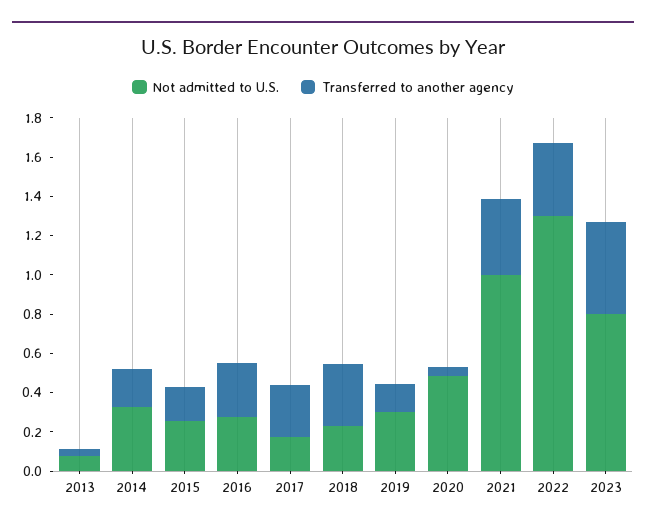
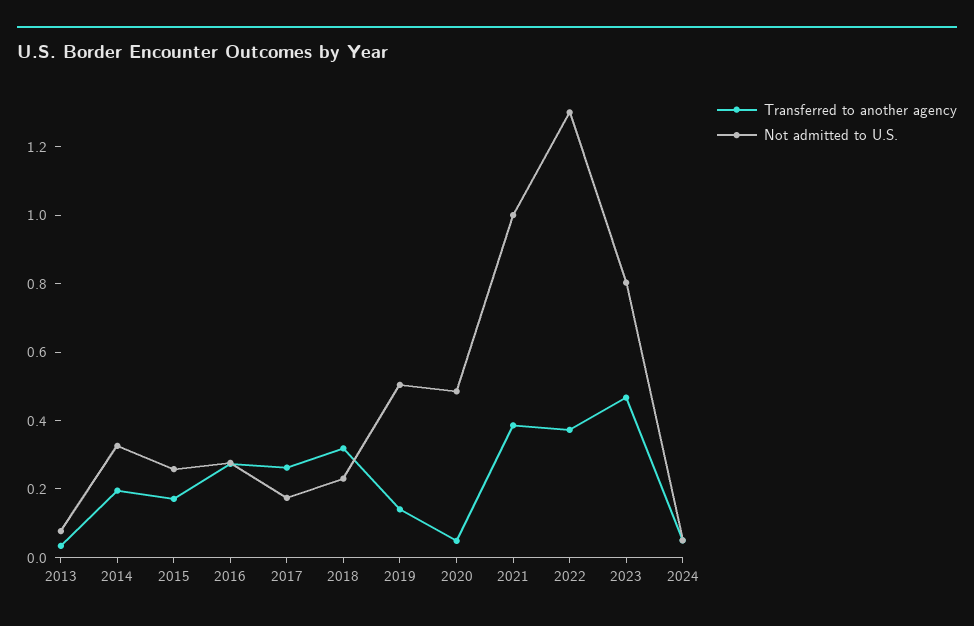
Not admitted to U.S., 2019: 0.3 -> 0.5
Transferred to another agency, 2024: none -> 0.05
Not admitted to U.S., 2024: none -> 0.05

